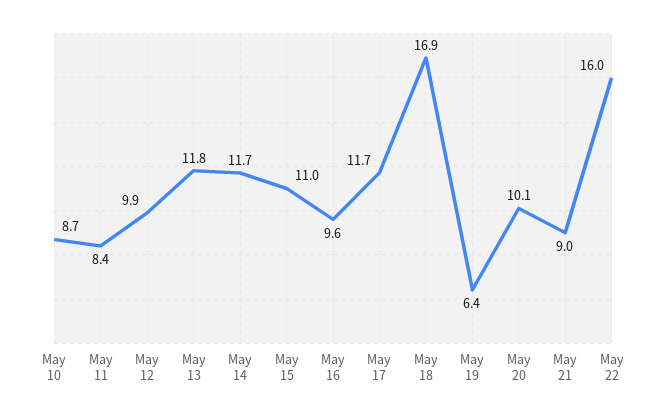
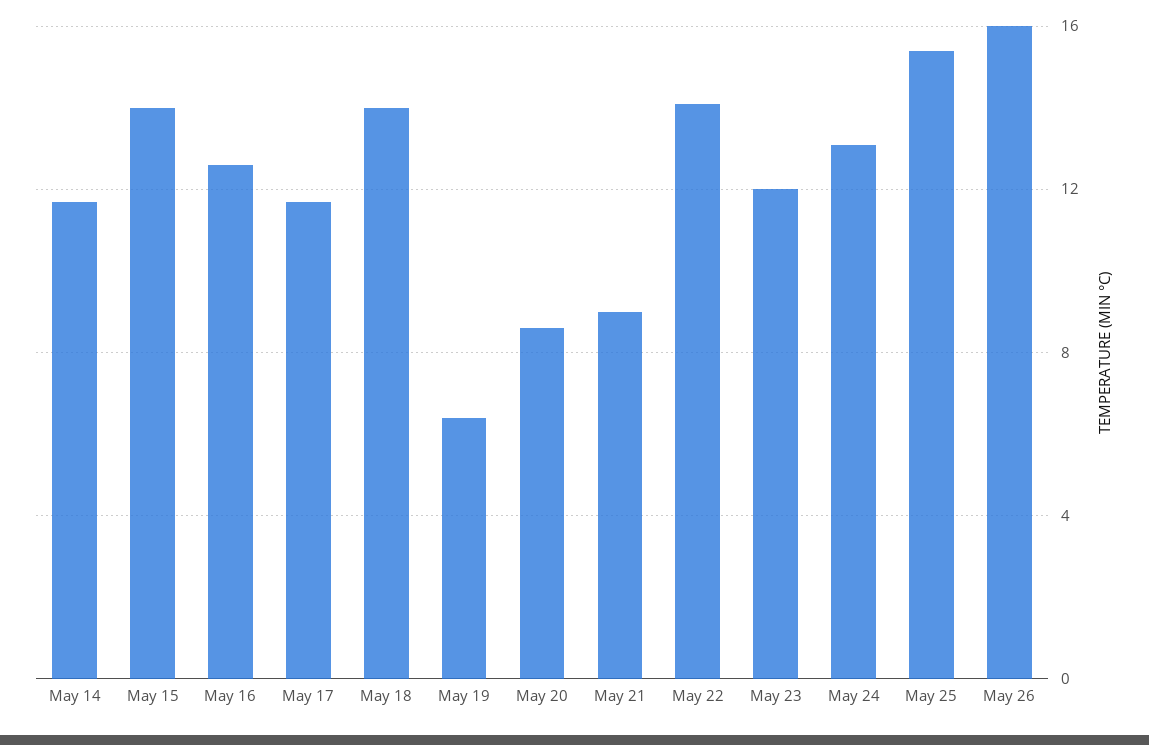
May 10: 8.7 -> none
May 11: 8.4 -> none
May 12: 9.9 -> none
May 13: 11.8 -> none
May 15: 11 -> 14
May 16: 9.6 -> 12.5
May 18: 16.9 -> 14
May 20: 10.1 -> 8.5
May 22: 16 -> 14
May 23: none -> 12
May 24: none -> 13
May 25: none -> 15.5
May 26: none -> 16

